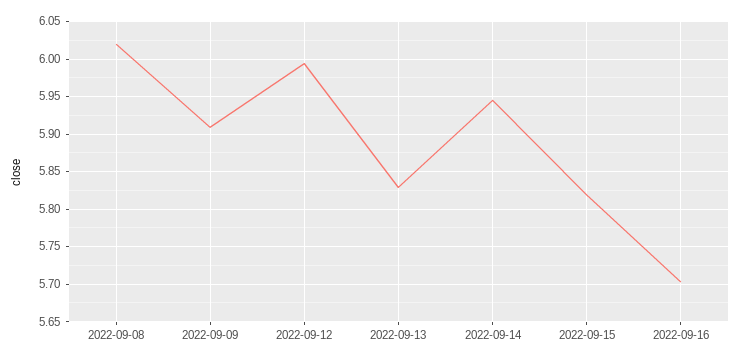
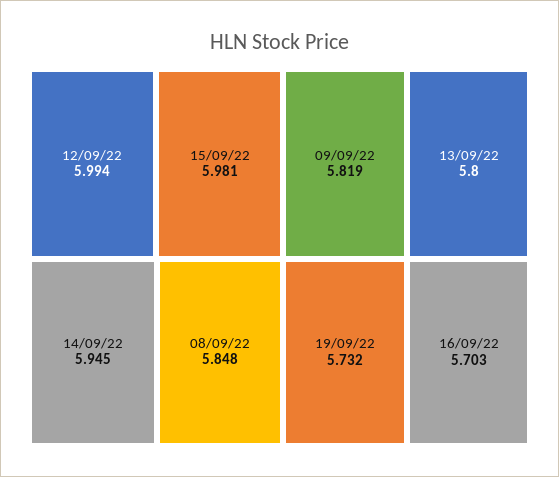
2022-09-08: 6.02 -> 5.848
2022-09-09: 5.91 -> 5.819
2022-09-13: 5.83 -> 5.8
2022-09-15: 5.82 -> 5.981
19/09/22: none -> 5.732

